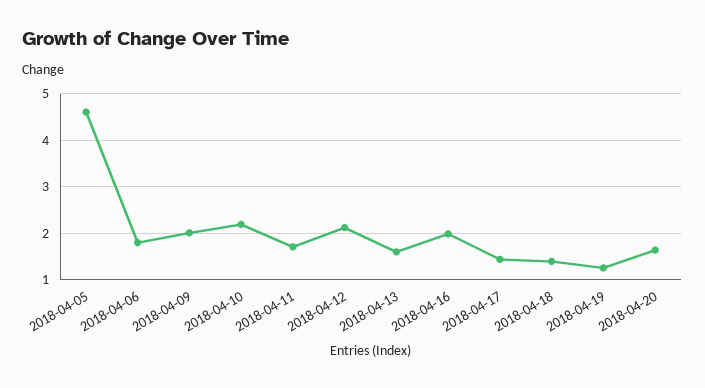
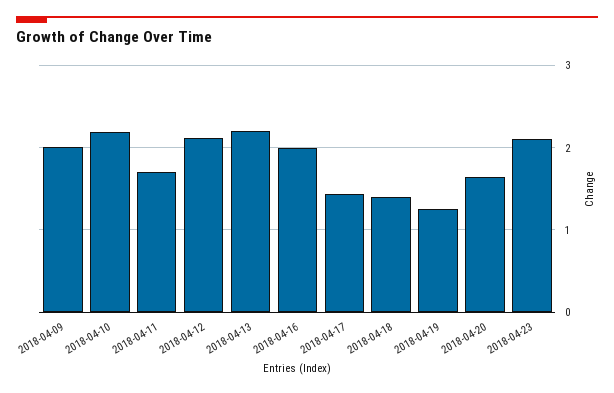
2018-04-05: 4.6 -> none
2018-04-06: 1.8 -> none
2018-04-13: 1.6 -> 2.2
2018-04-23: none -> 2.1

